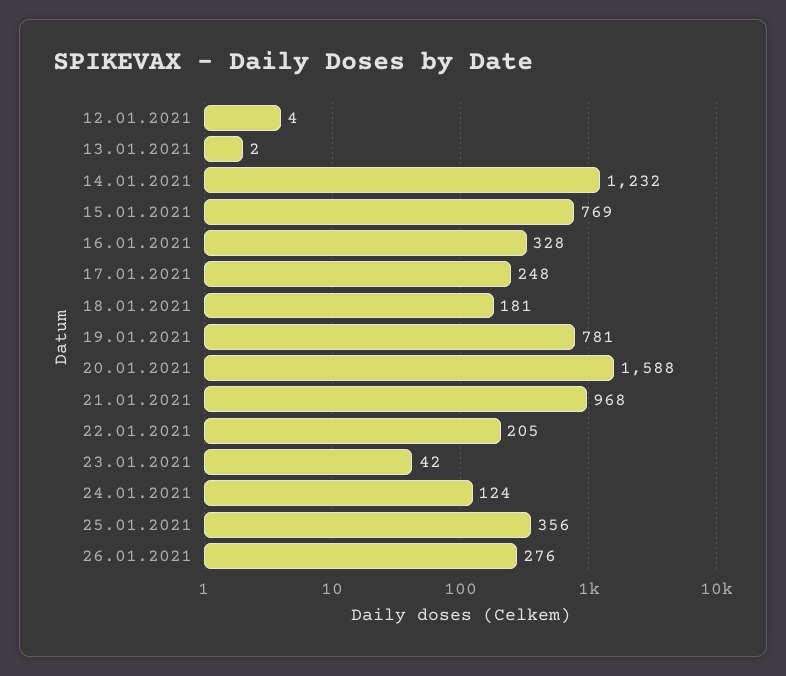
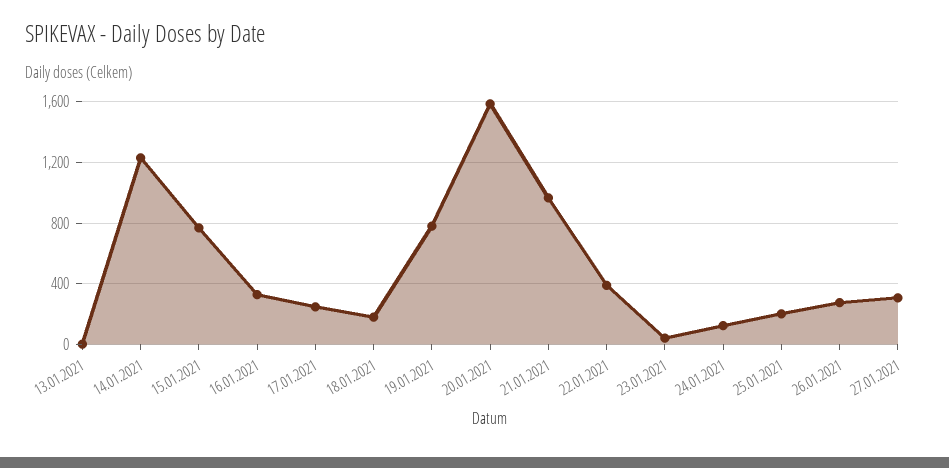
12.01.2021: 4 -> none
22.01.2021: 205 -> 400
25.01.2021: 356 -> 200
27.01.2021: none -> 300

